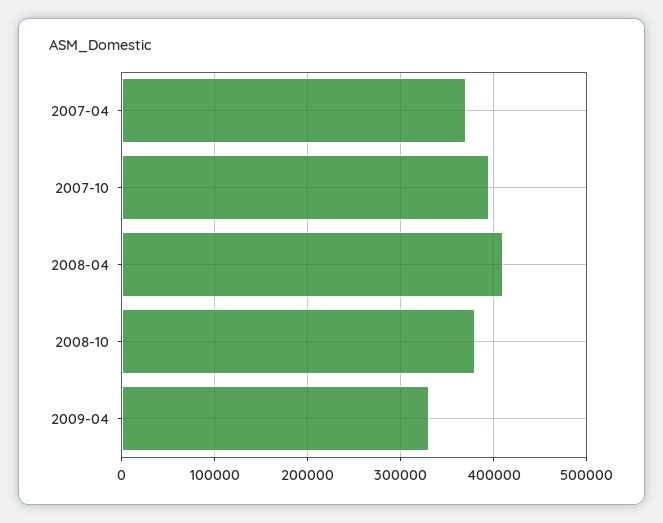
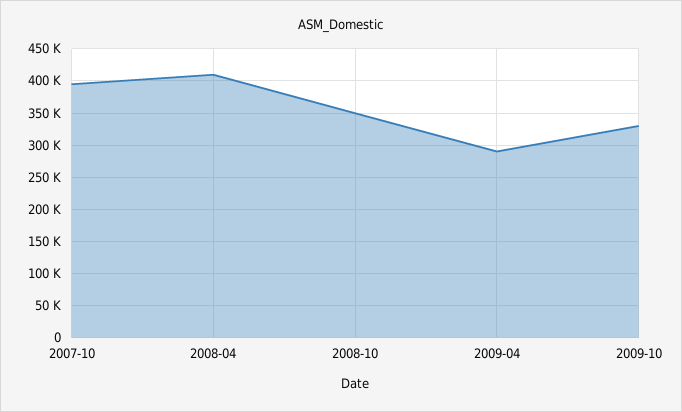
2007-04: 370000 -> none
2008-10: 380000 -> 350000
2009-04: 330000 -> 290000
2009-10: none -> 330000

